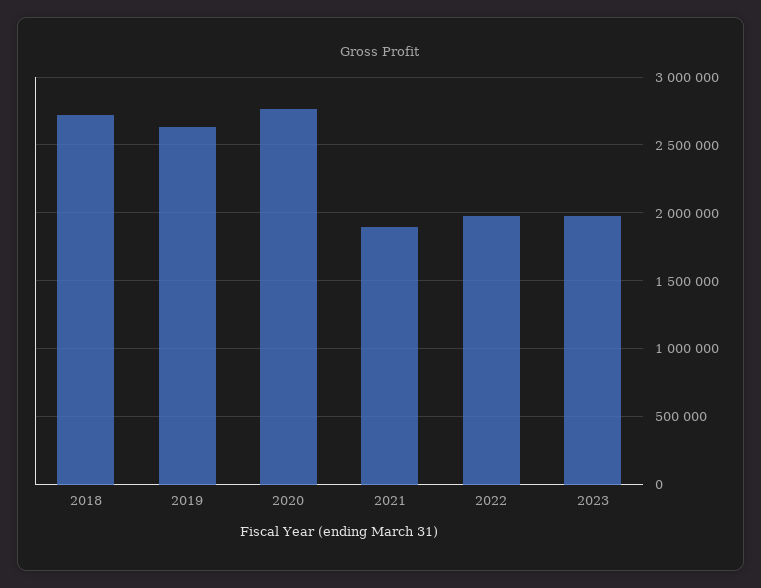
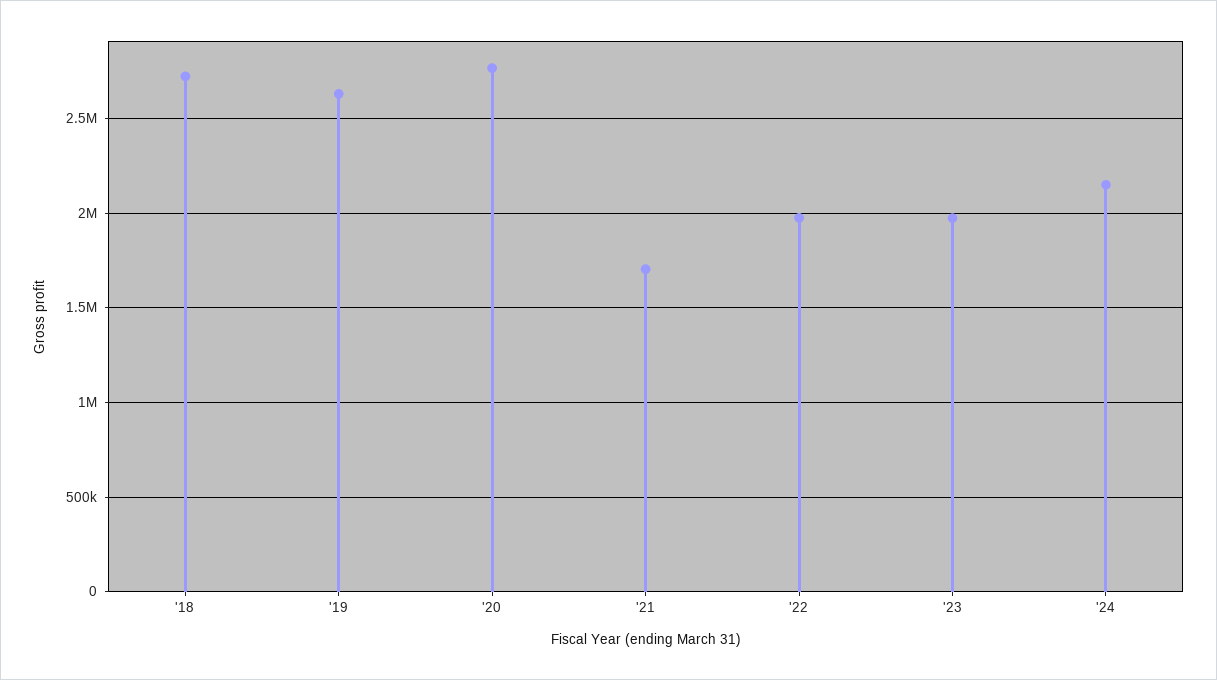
2021: 1900000 -> 1700000
'24: none -> 2150000

